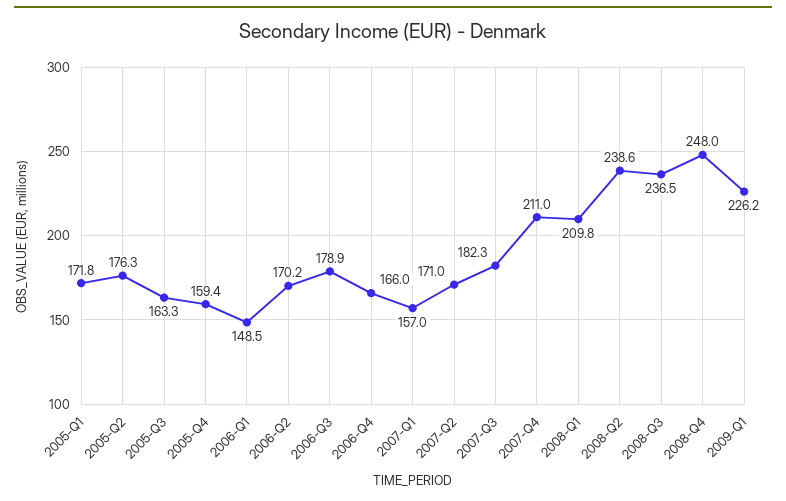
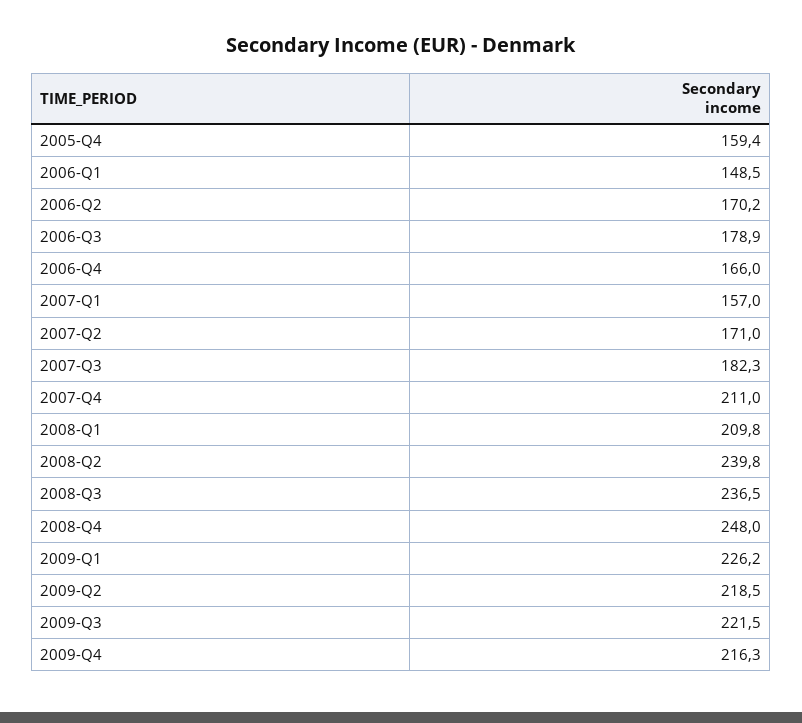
2005-Q1: 171.8 -> none
2005-Q2: 176.3 -> none
2005-Q3: 163.3 -> none
2008-Q2: 238.6 -> 239.8
2009-Q2: none -> 218.5
2009-Q3: none -> 221.5
2009-Q4: none -> 216.3

